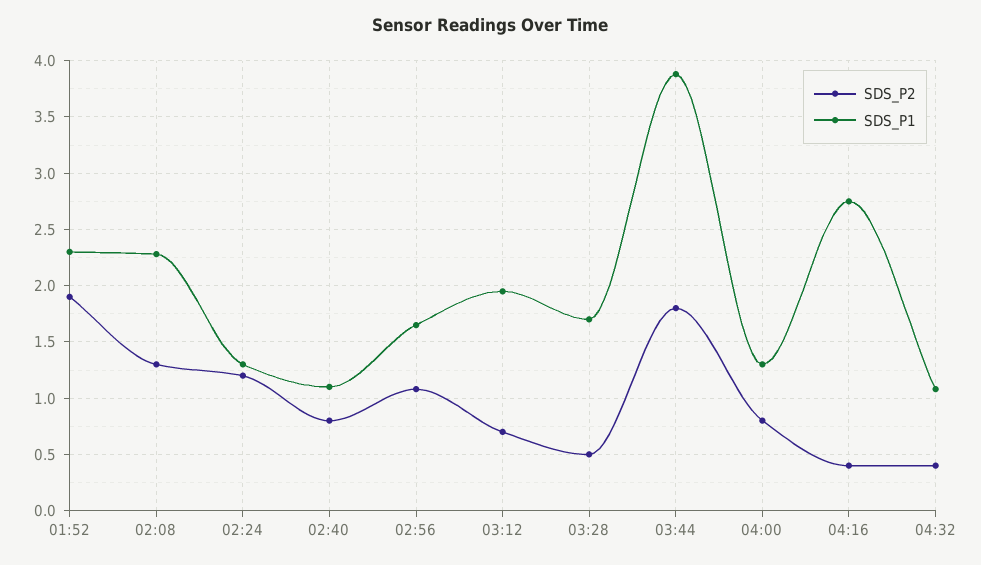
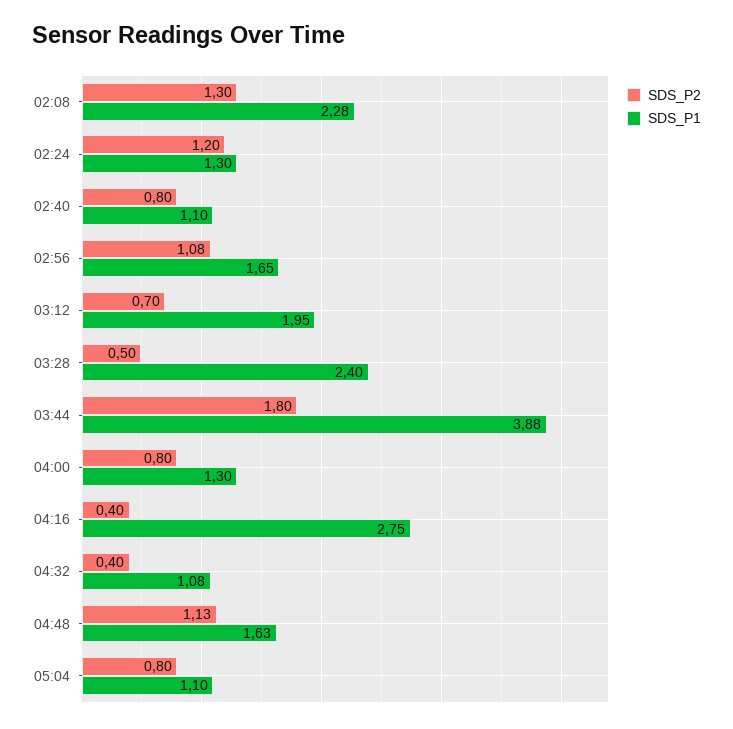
SDS_P2, 01:52: 1.9 -> none
SDS_P1, 01:52: 2.3 -> none
SDS_P1, 03:28: 1.7 -> 2.4
SDS_P2, 04:48: none -> 1.13
SDS_P1, 04:48: none -> 1.63
SDS_P2, 05:04: none -> 0.8
SDS_P1, 05:04: none -> 1.1

